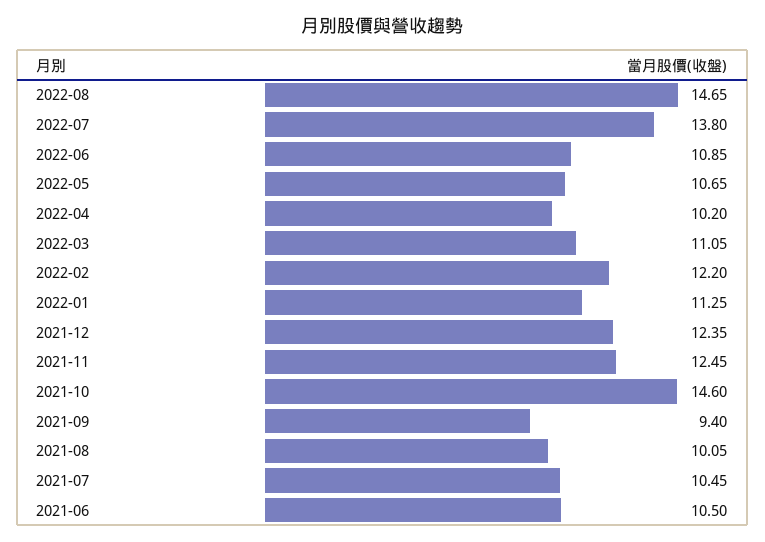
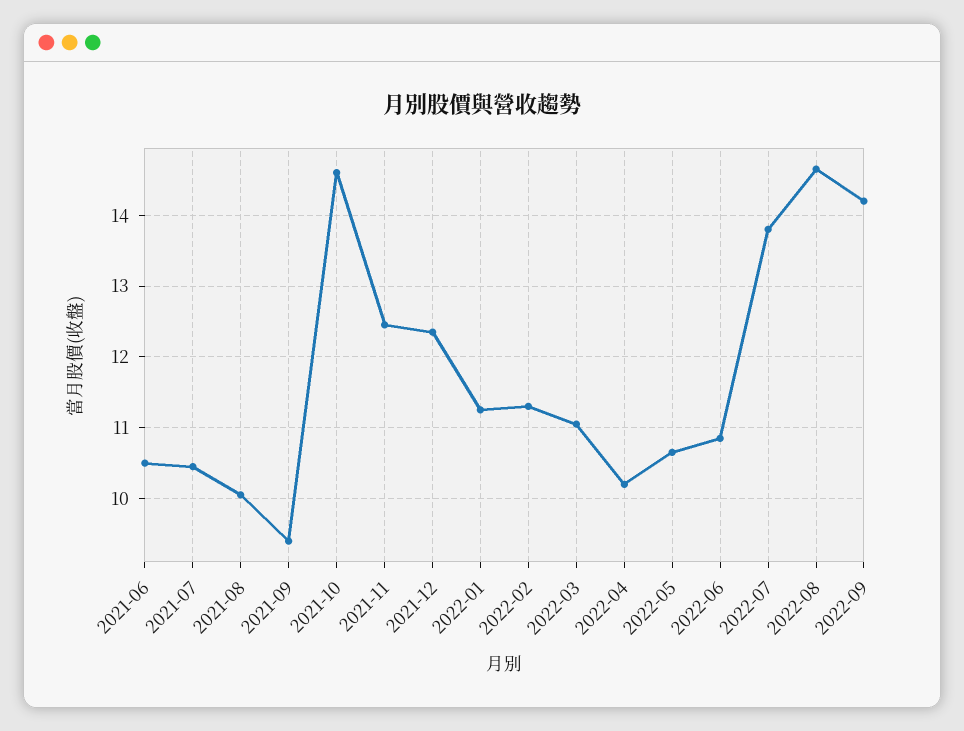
2022-02: 12.2 -> 11.3
2022-09: none -> 14.2

